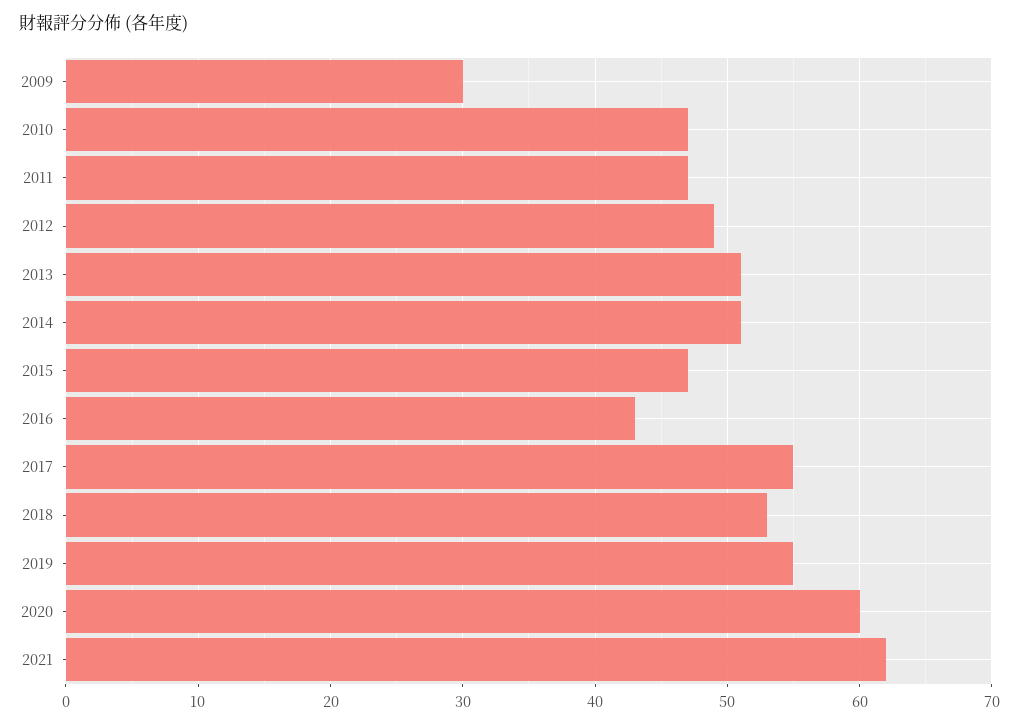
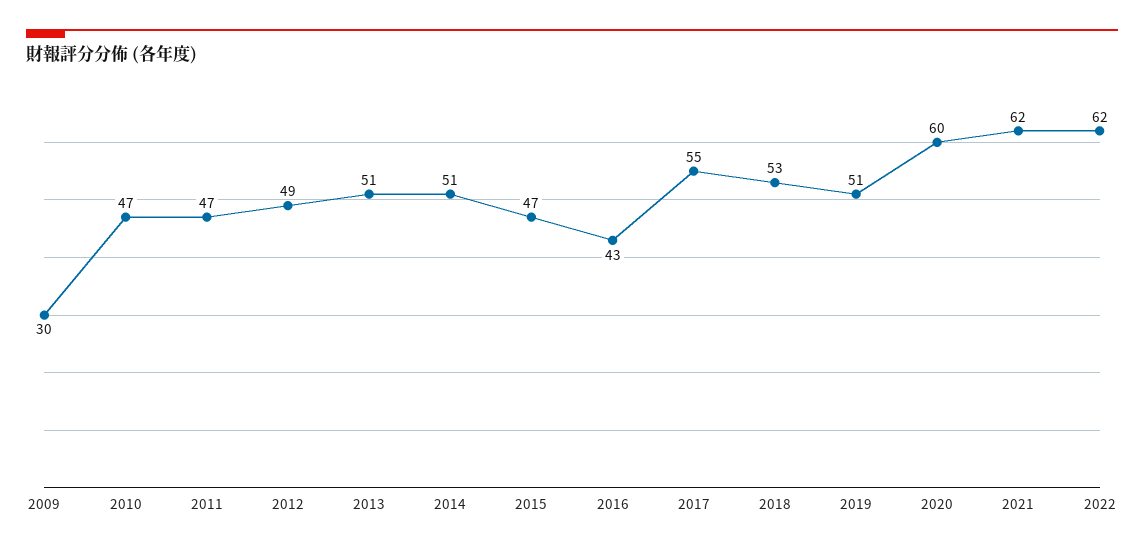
2019: 55 -> 51
2022: none -> 62

